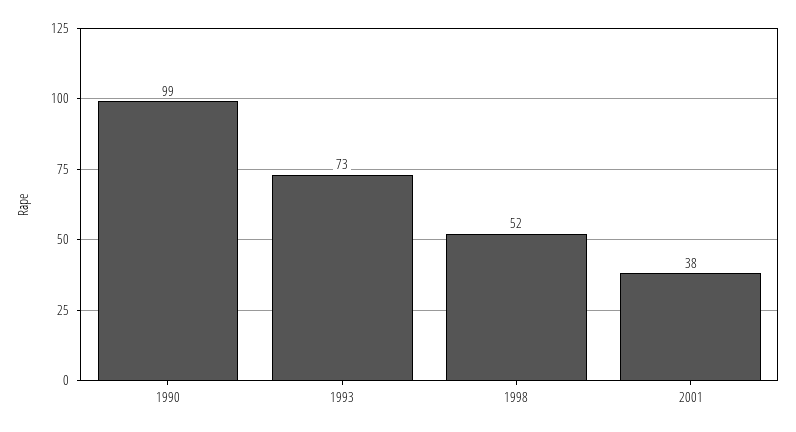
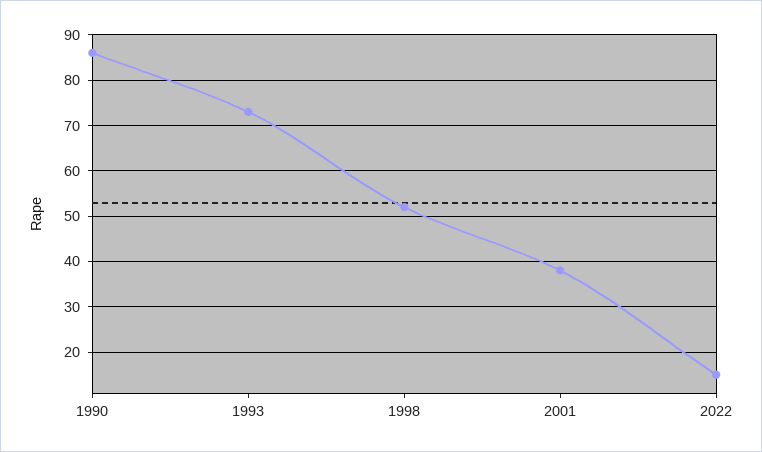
1990: 99 -> 85
2022: none -> 15

